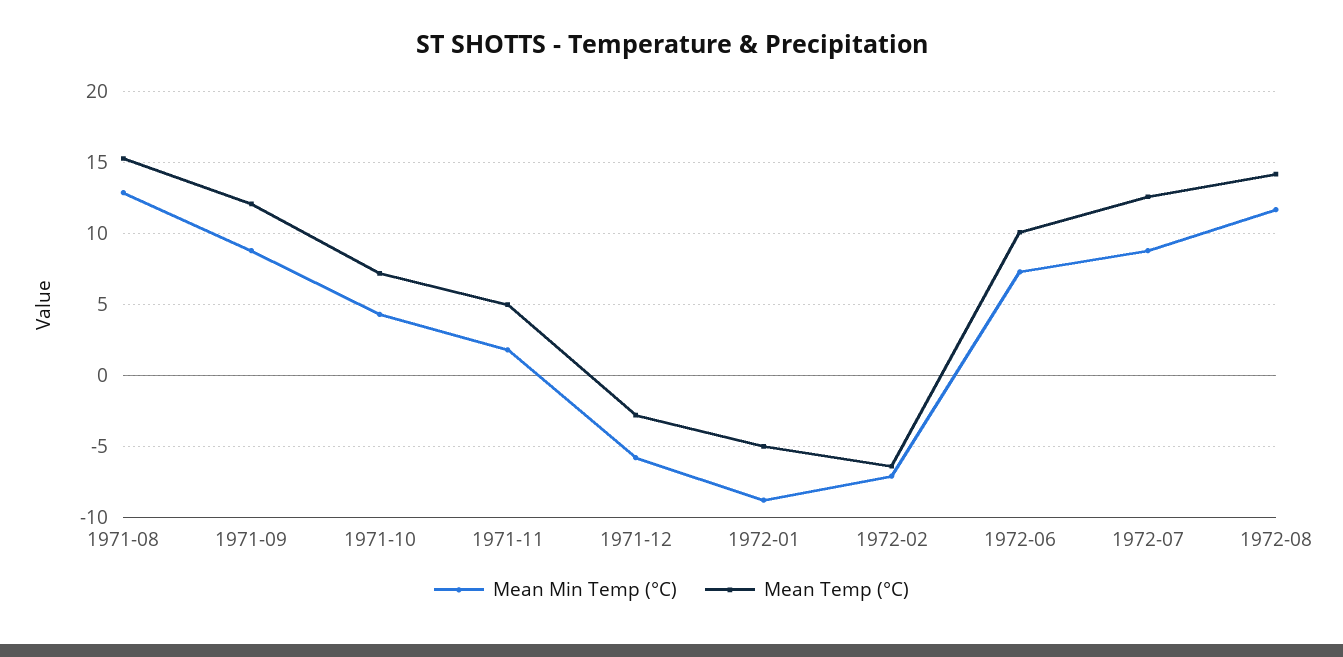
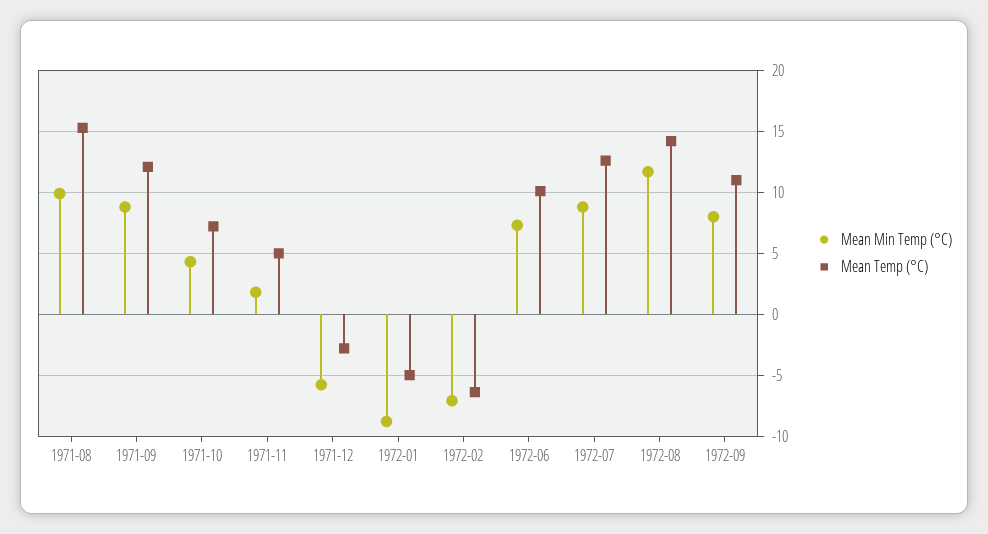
Mean Min Temp (°C), 1971-08: 13 -> 10
Mean Min Temp (°C), 1972-09: none -> 8
Mean Temp (°C), 1972-09: none -> 11

